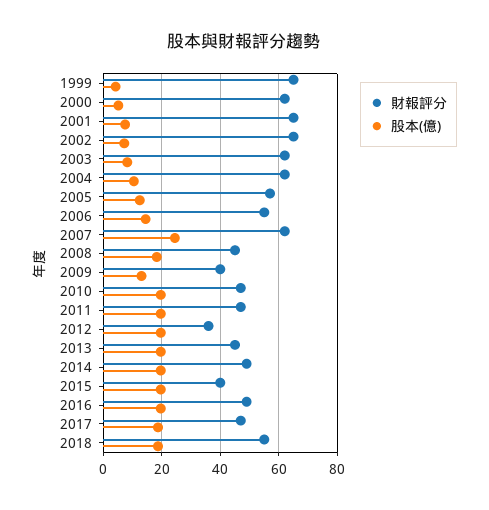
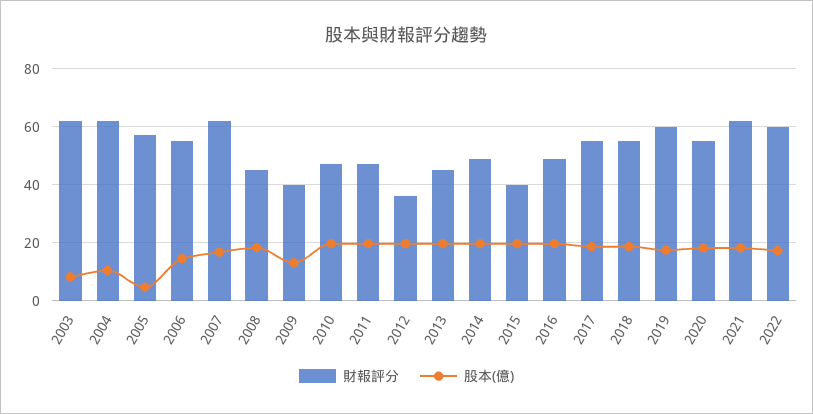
財報評分, 1999: 65 -> none
股本(億), 1999: 5 -> none
財報評分, 2000: 62.5 -> none
股本(億), 2000: 5 -> none
財報評分, 2001: 65 -> none
股本(億), 2001: 7.5 -> none
財報評分, 2002: 65 -> none
股本(億), 2002: 7.5 -> none
股本(億), 2005: 12.5 -> 5
股本(億), 2007: 25 -> 17.5
財報評分, 2017: 47.5 -> 55
財報評分, 2019: none -> 60
股本(億), 2019: none -> 17.5
財報評分, 2020: none -> 55
股本(億), 2020: none -> 17.5
財報評分, 2021: none -> 62.5
股本(億), 2021: none -> 17.5
財報評分, 2022: none -> 60
股本(億), 2022: none -> 17.5

